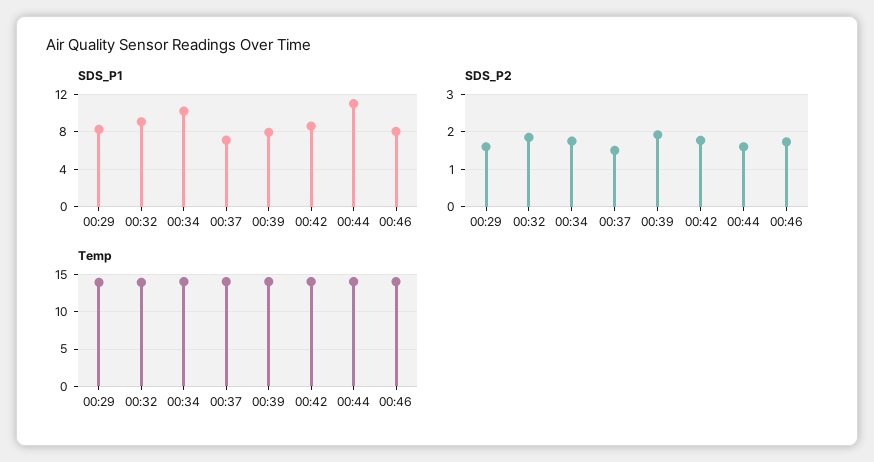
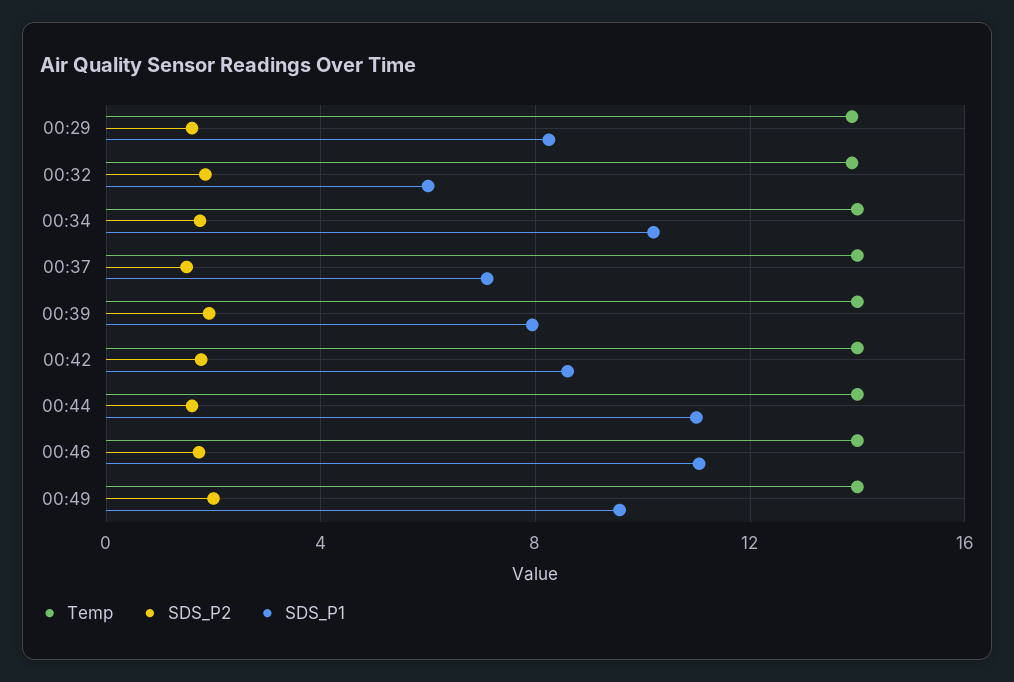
SDS_P1, 00:32: 9 -> 6
SDS_P1, 00:46: 8 -> 11
Temp, 00:49: none -> 14
SDS_P2, 00:49: none -> 2
SDS_P1, 00:49: none -> 9.5

